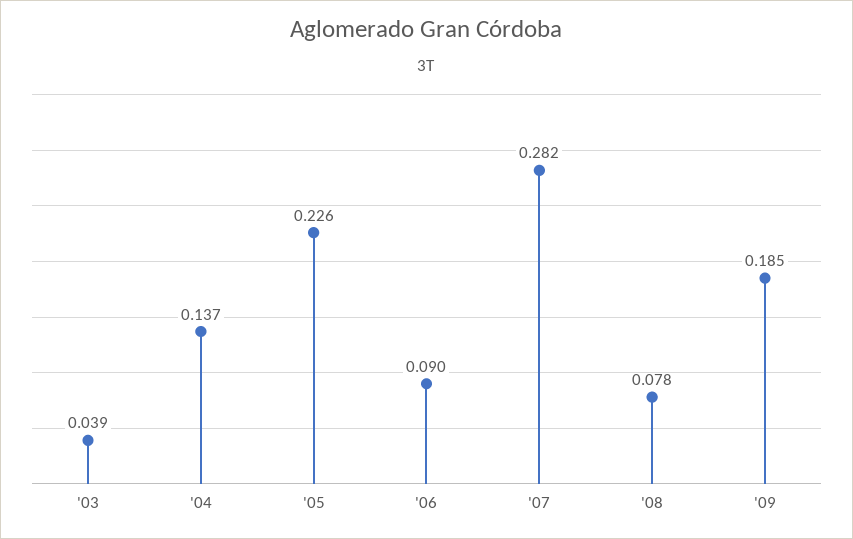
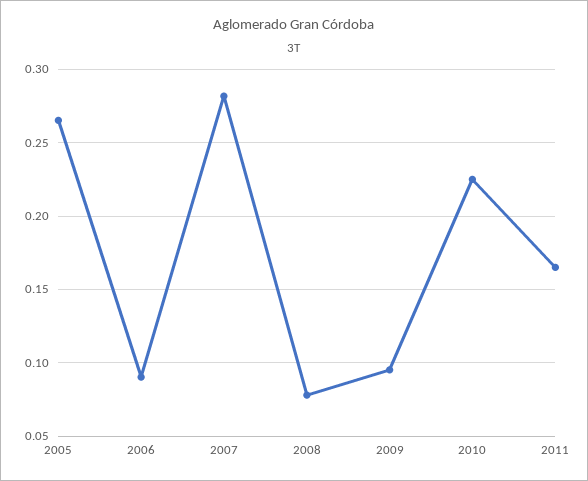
'03: 0.039 -> none
'04: 0.137 -> none
'05: 0.226 -> 0.265
'09: 0.185 -> 0.095
2010: none -> 0.225
2011: none -> 0.165

